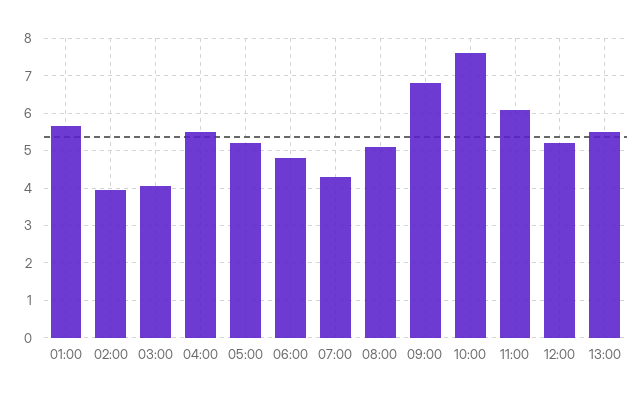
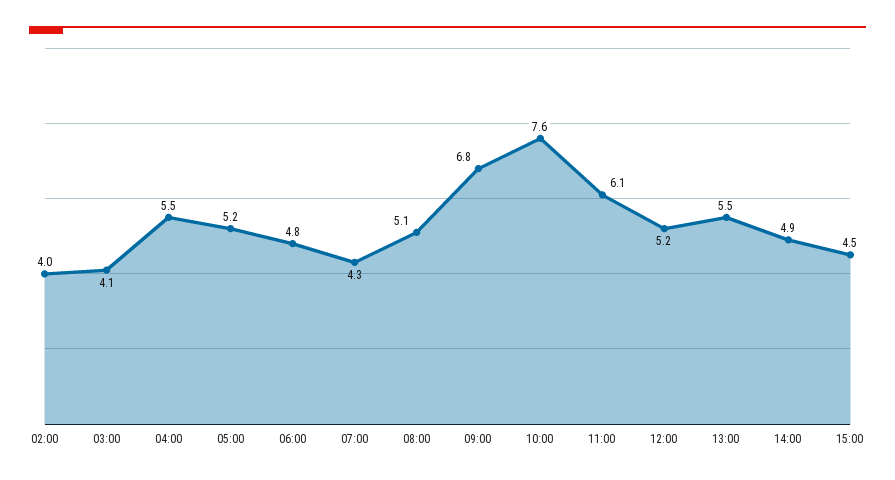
01:00: 5.6 -> none
14:00: none -> 4.9
15:00: none -> 4.5

